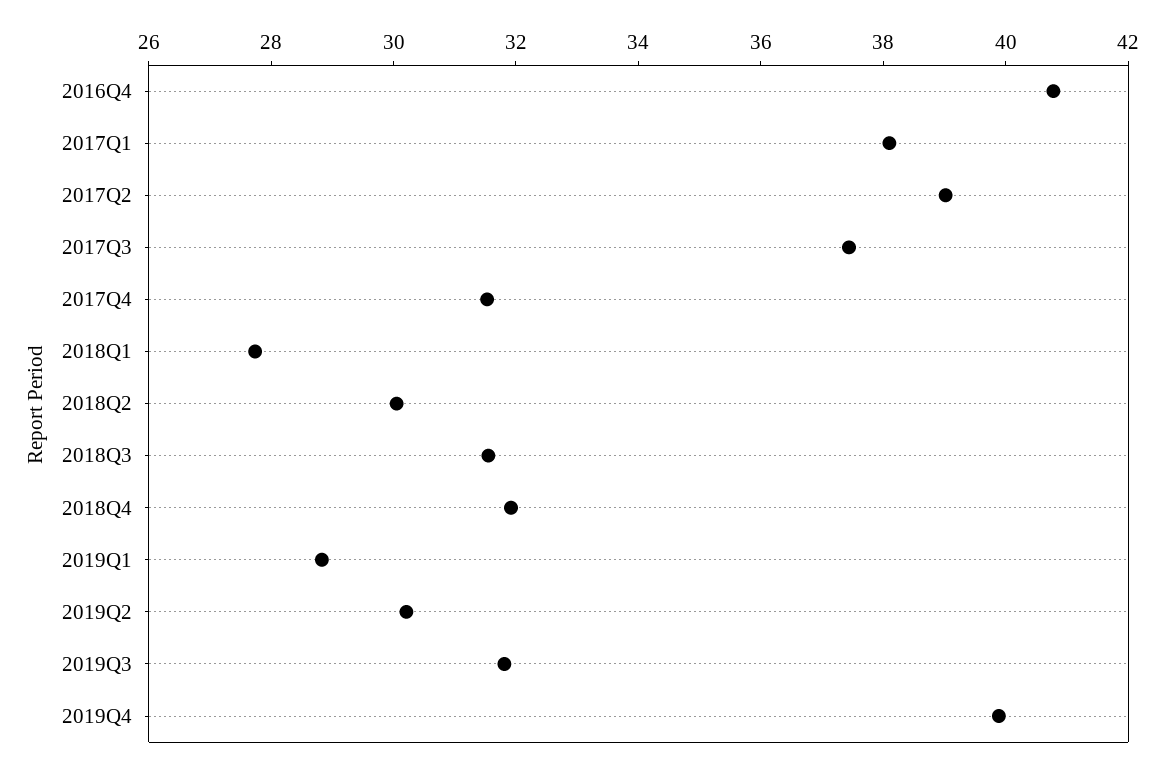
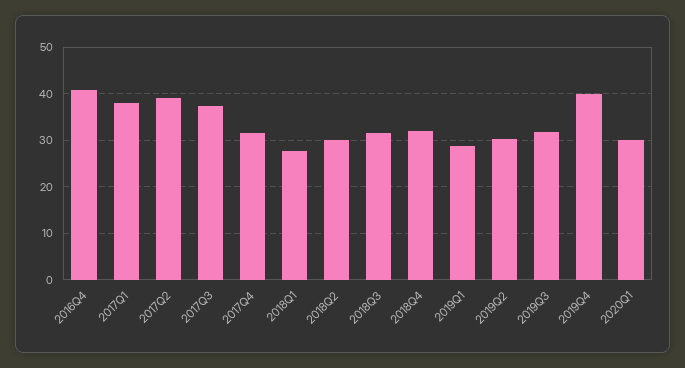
2020Q1: none -> 30

